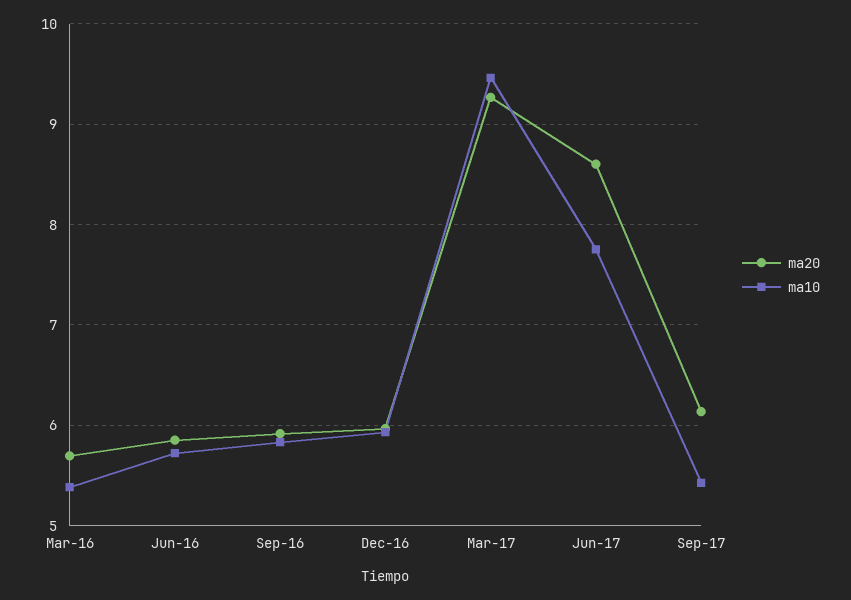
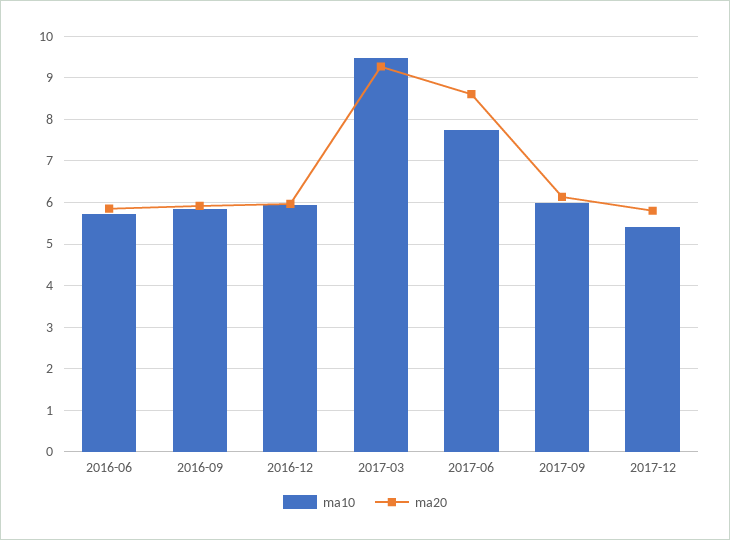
ma20, Mar-16: 5.7 -> none
ma10, Mar-16: 5.4 -> none
ma10, Sep-17: 5.4 -> 6
ma10, 2017-12: none -> 5.4
ma20, 2017-12: none -> 5.8

